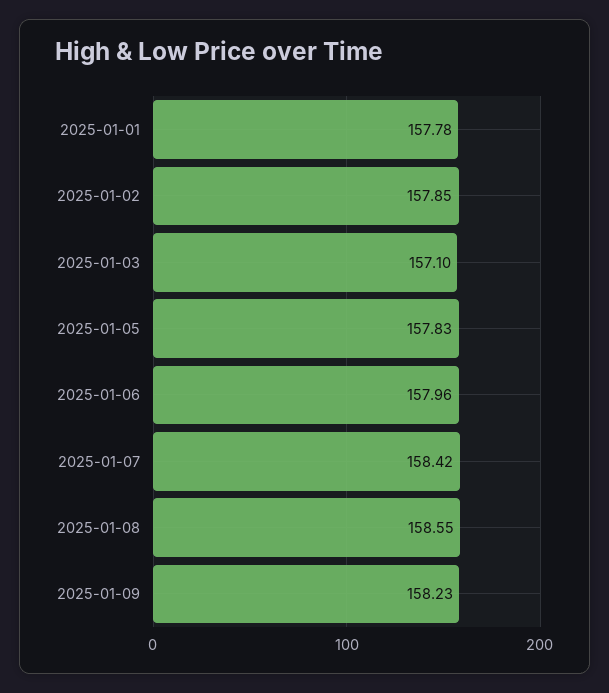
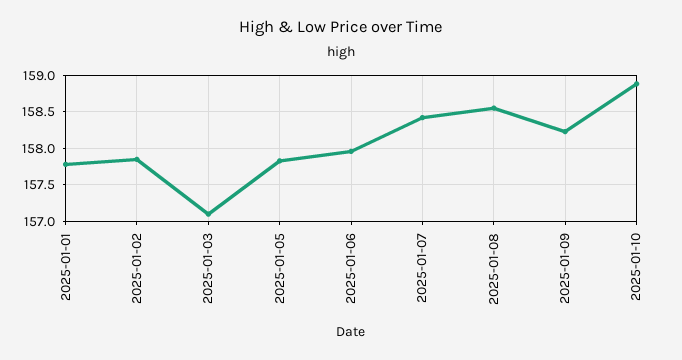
2025-01-10: none -> 158.9

